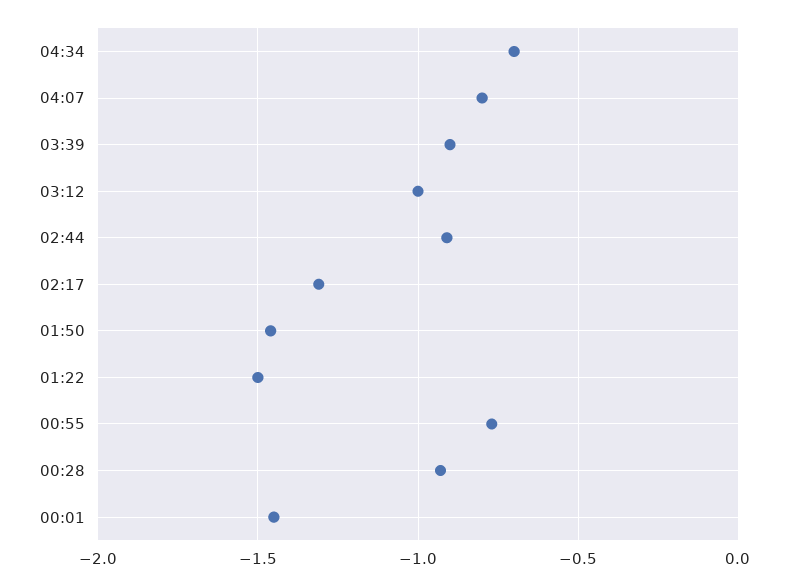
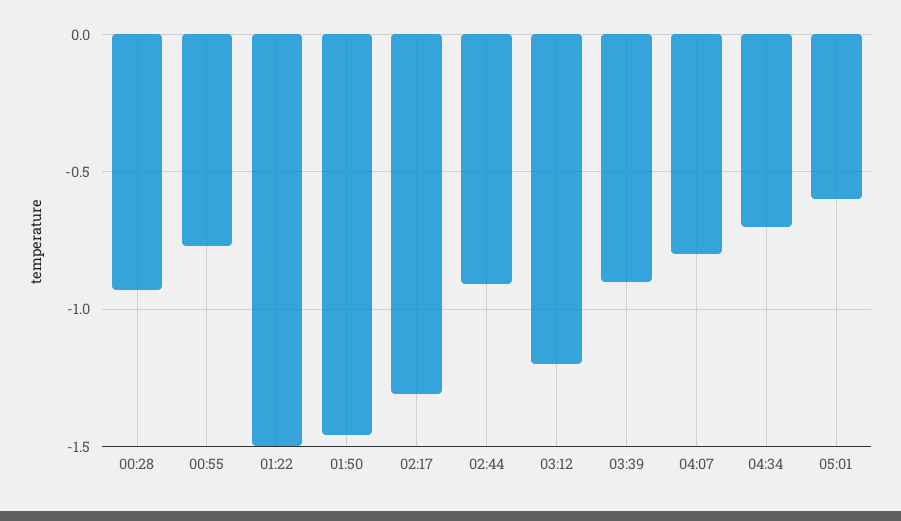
03:12: -1 -> -1.2
00:01: -1.45 -> none
05:01: none -> -0.6

